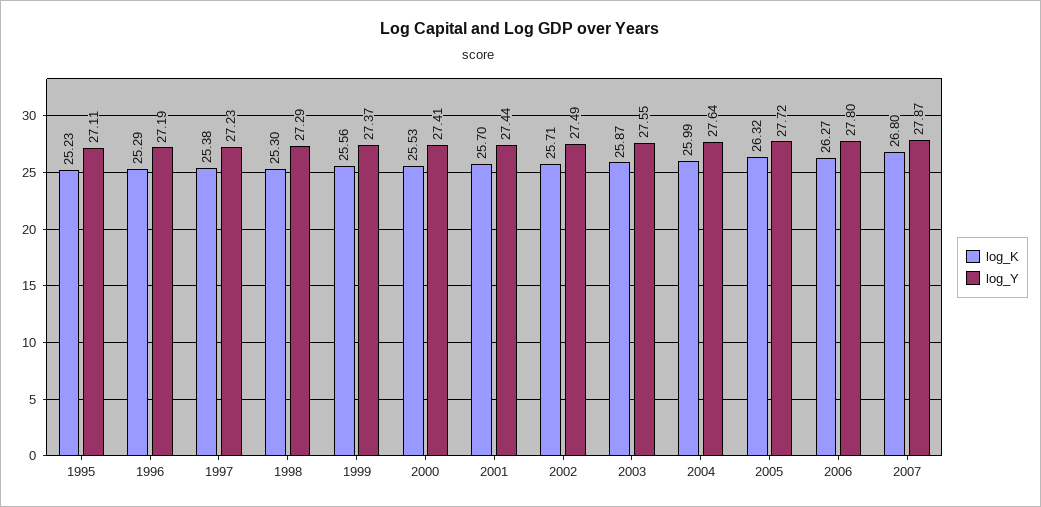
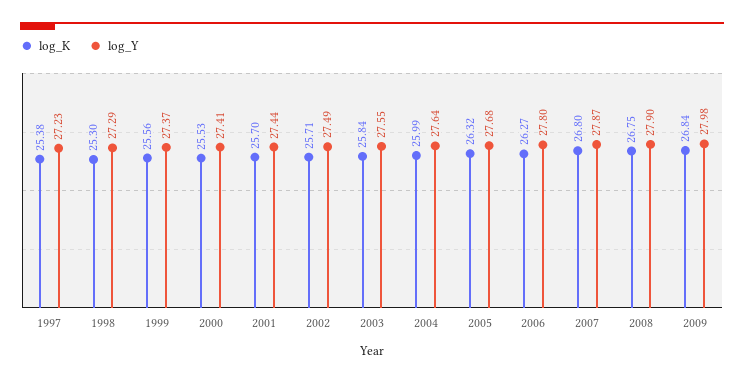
log_K, 1995: 25.23 -> none
log_Y, 1995: 27.11 -> none
log_K, 1996: 25.29 -> none
log_Y, 1996: 27.19 -> none
log_K, 2003: 25.87 -> 25.84
log_Y, 2005: 27.72 -> 27.68
log_K, 2008: none -> 26.75
log_Y, 2008: none -> 27.9
log_K, 2009: none -> 26.84
log_Y, 2009: none -> 27.98

